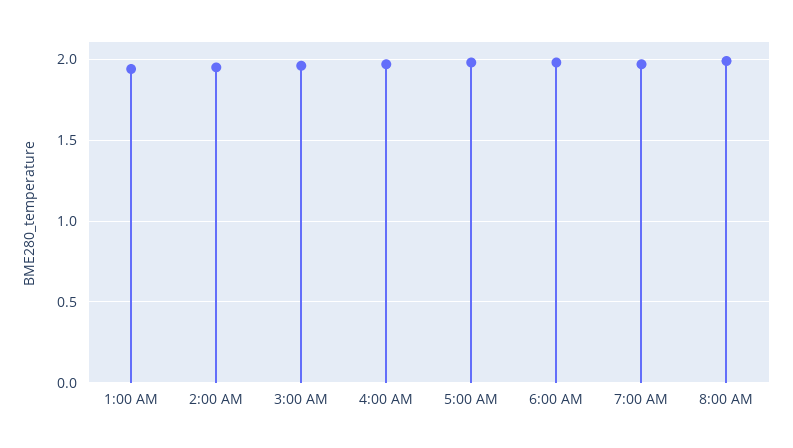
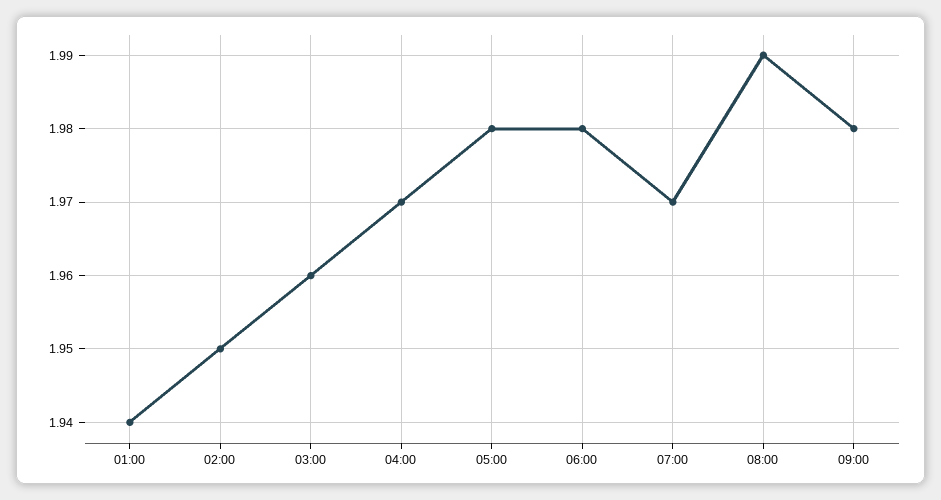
09:00: none -> 1.98

